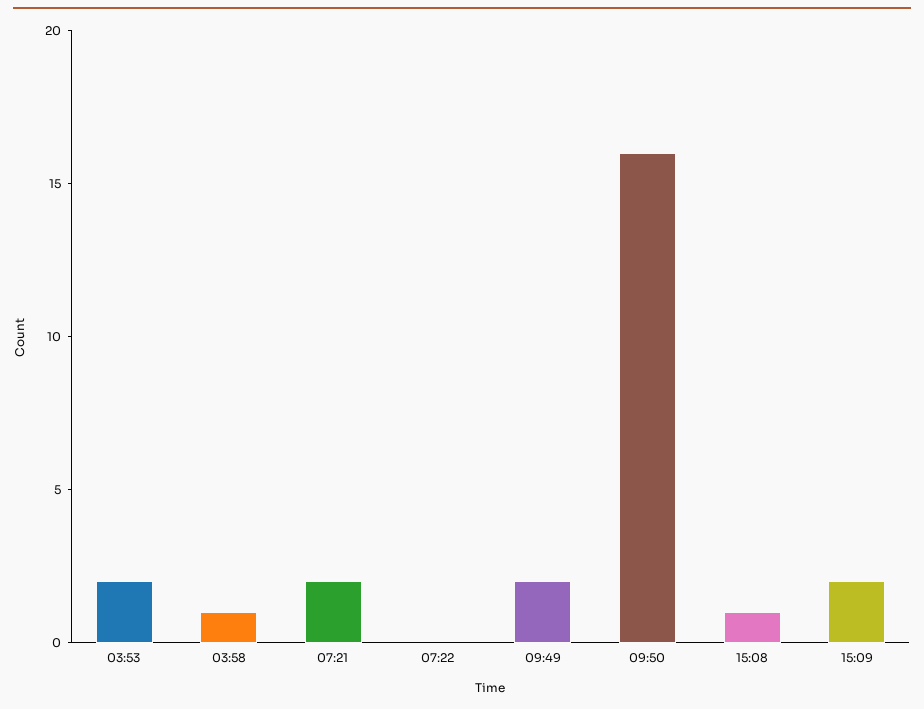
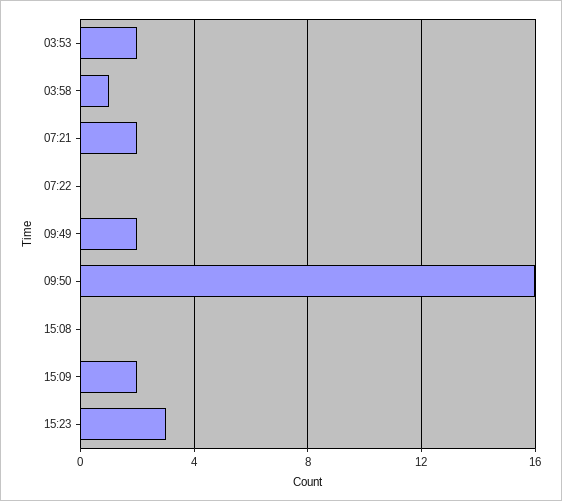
15:08: 1 -> 0
15:23: none -> 3

